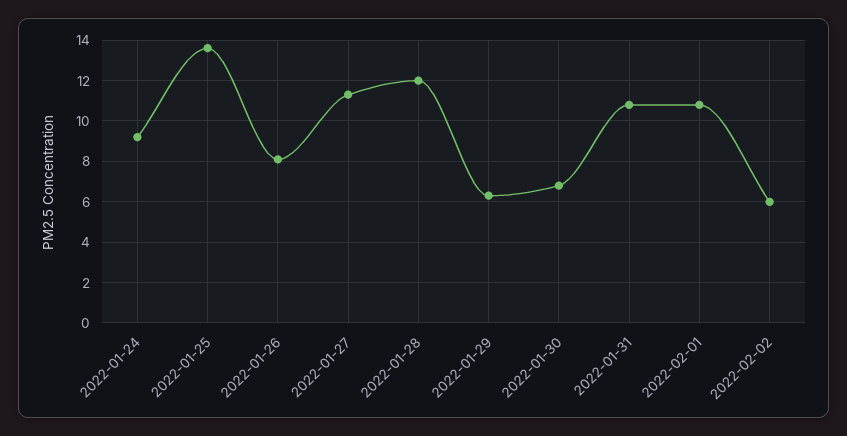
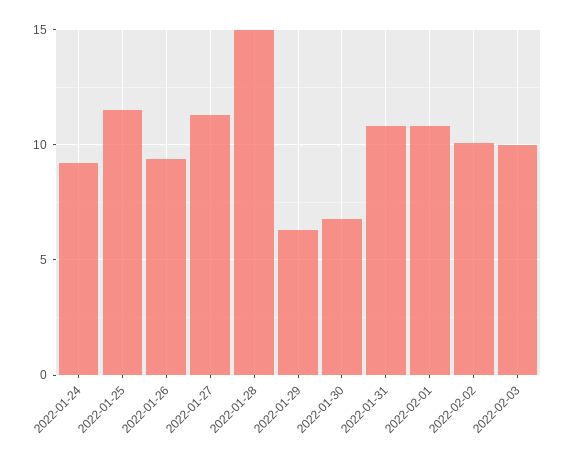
2022-01-25: 13.5 -> 11.5
2022-01-26: 8 -> 9.5
2022-01-28: 12 -> 15
2022-02-02: 6 -> 10
2022-02-03: none -> 10

